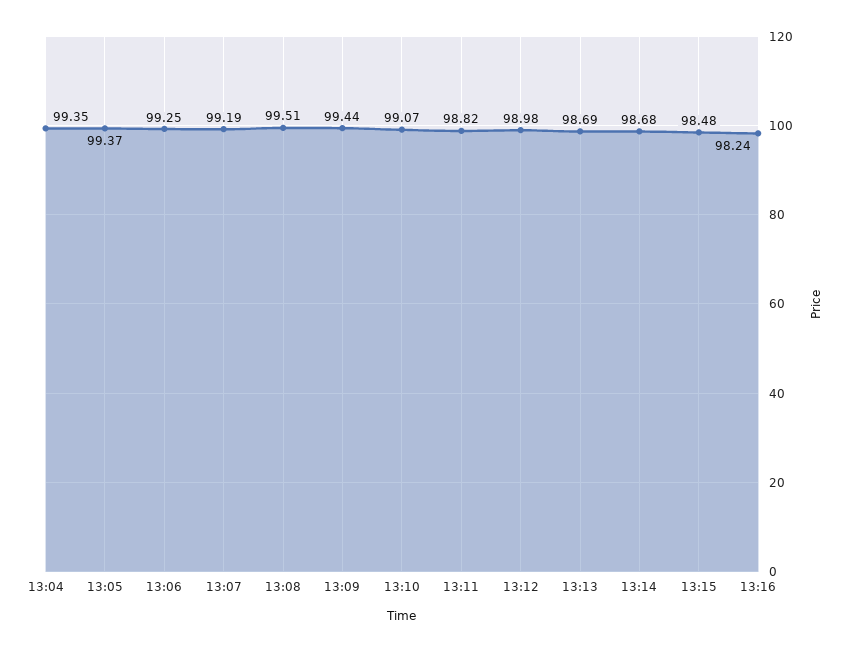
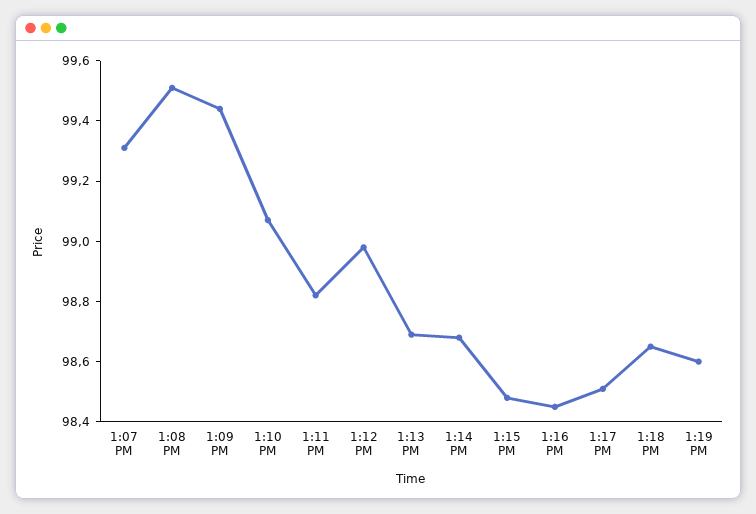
13:04: 99.35 -> none
13:05: 99.37 -> none
13:06: 99.25 -> none
13:07: 99.19 -> 99.3
13:16: 98.24 -> 98.45
1:17 PM: none -> 98.5
1:18 PM: none -> 98.65
1:19 PM: none -> 98.6

